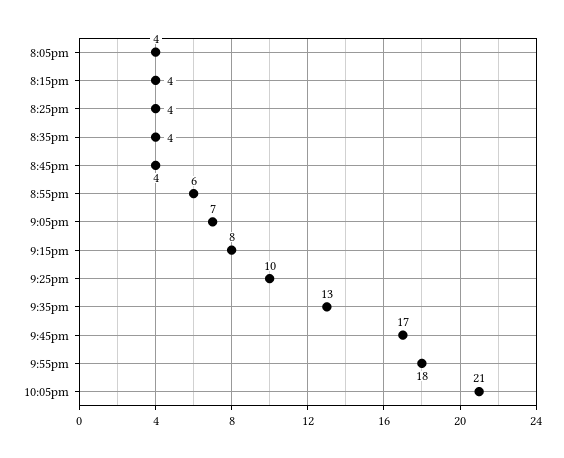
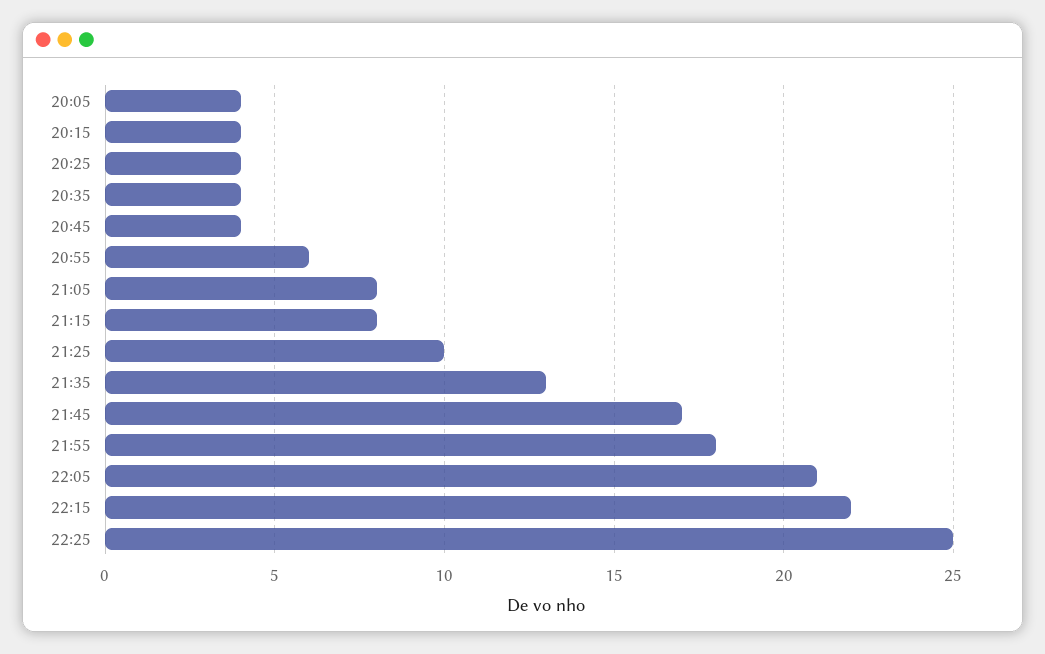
9:05pm: 7 -> 8
22:15: none -> 22
22:25: none -> 25

